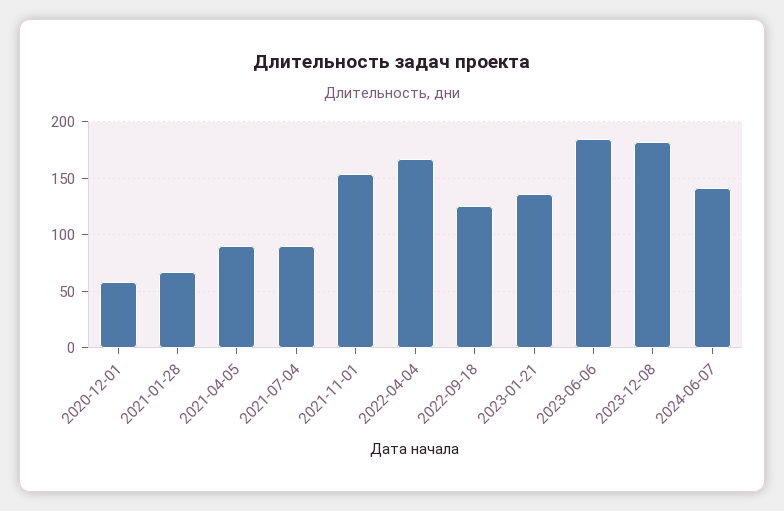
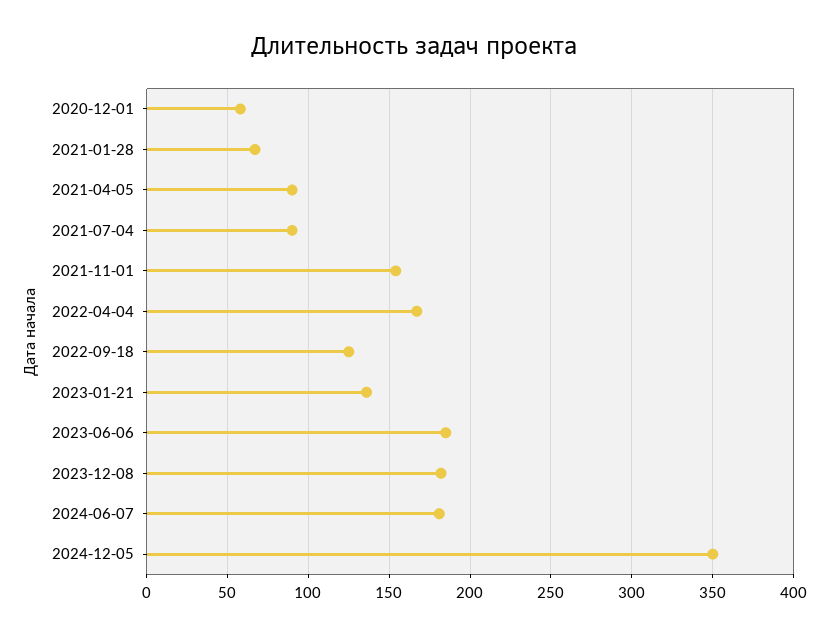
2024-06-07: 140 -> 180
2024-12-05: none -> 350

